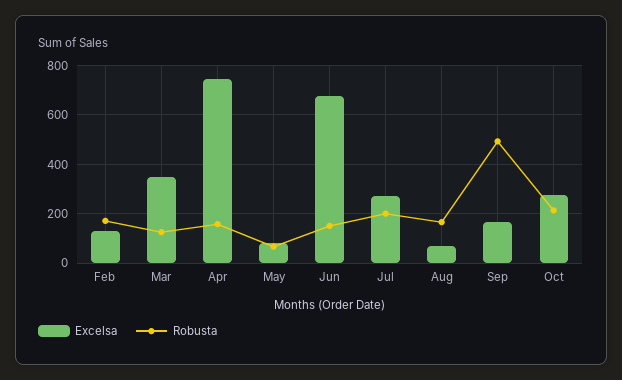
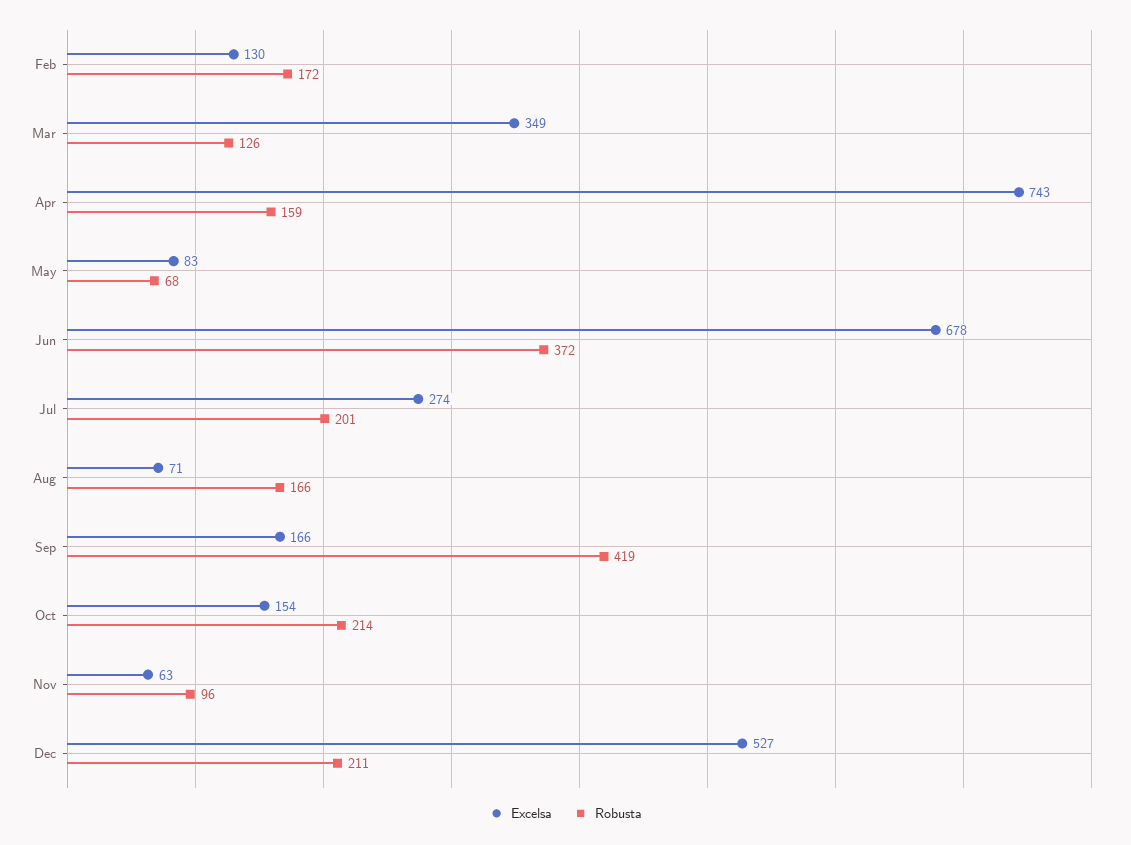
Robusta, Jun: 150 -> 372
Robusta, Sep: 500 -> 419
Excelsa, Oct: 275 -> 154
Excelsa, Nov: none -> 63
Robusta, Nov: none -> 96
Excelsa, Dec: none -> 527
Robusta, Dec: none -> 211

